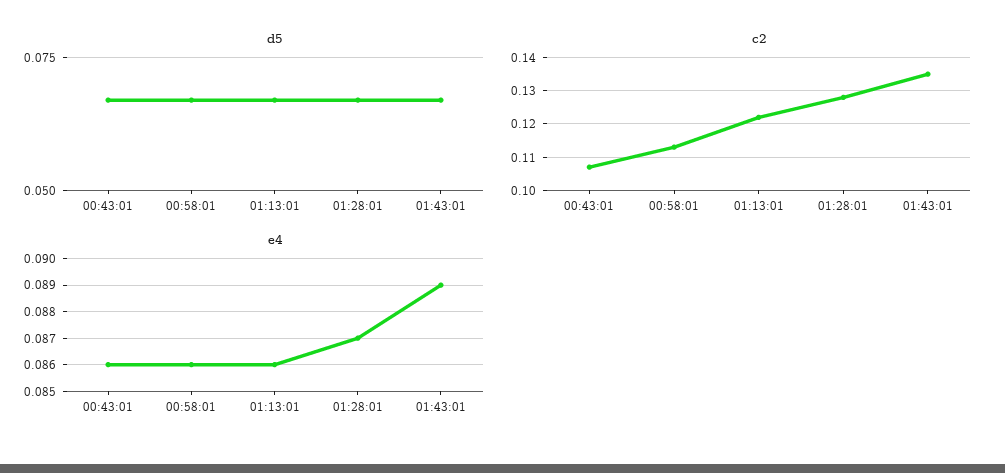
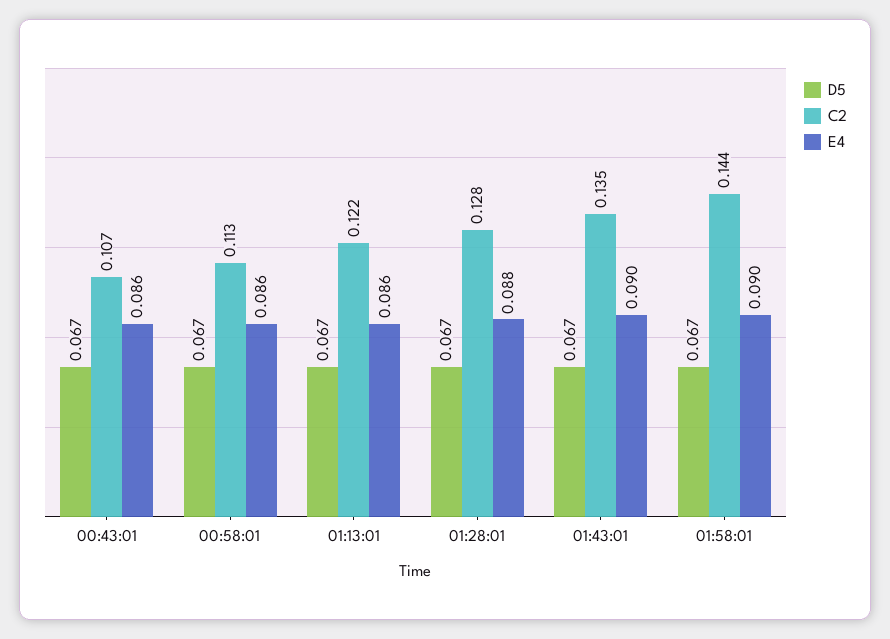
e4, 01:28:01: 0.087 -> 0.088
e4, 01:43:01: 0.089 -> 0.09
d5, 01:58:01: none -> 0.067
c2, 01:58:01: none -> 0.144
e4, 01:58:01: none -> 0.09

